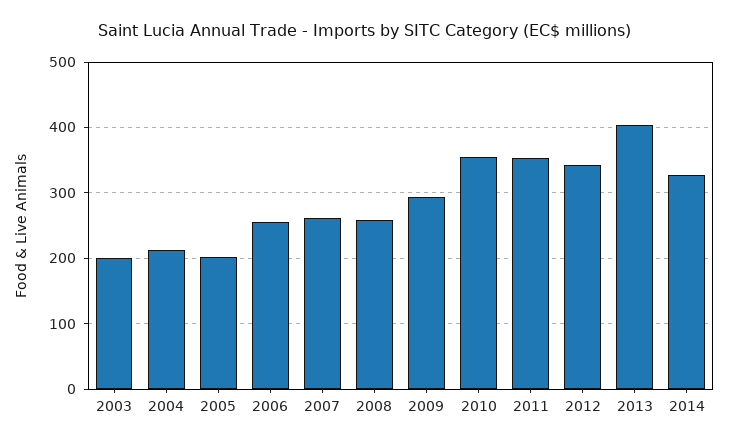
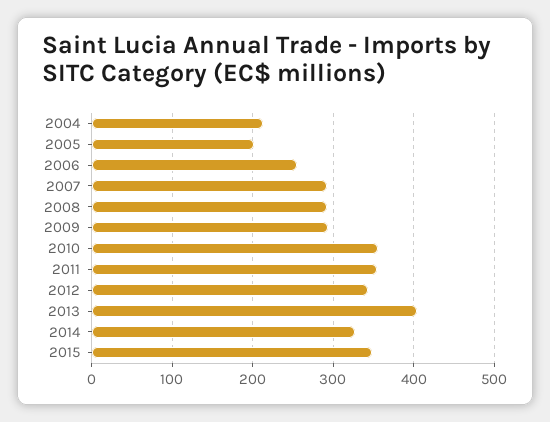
2003: 200 -> none
2007: 260 -> 290
2008: 260 -> 290
2015: none -> 350

